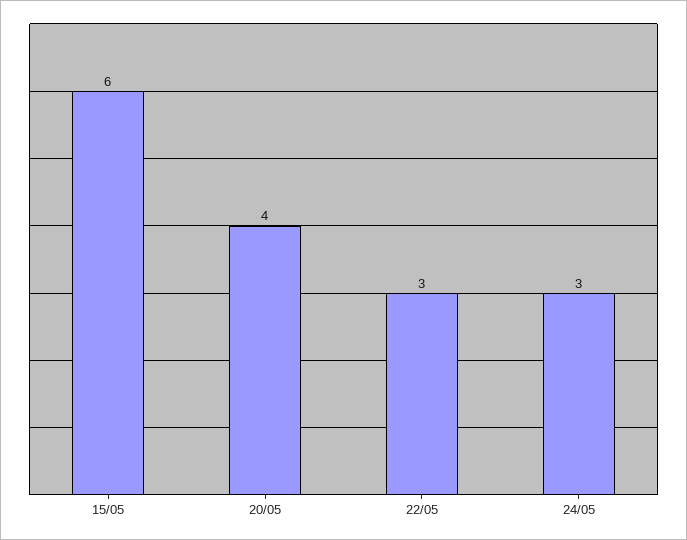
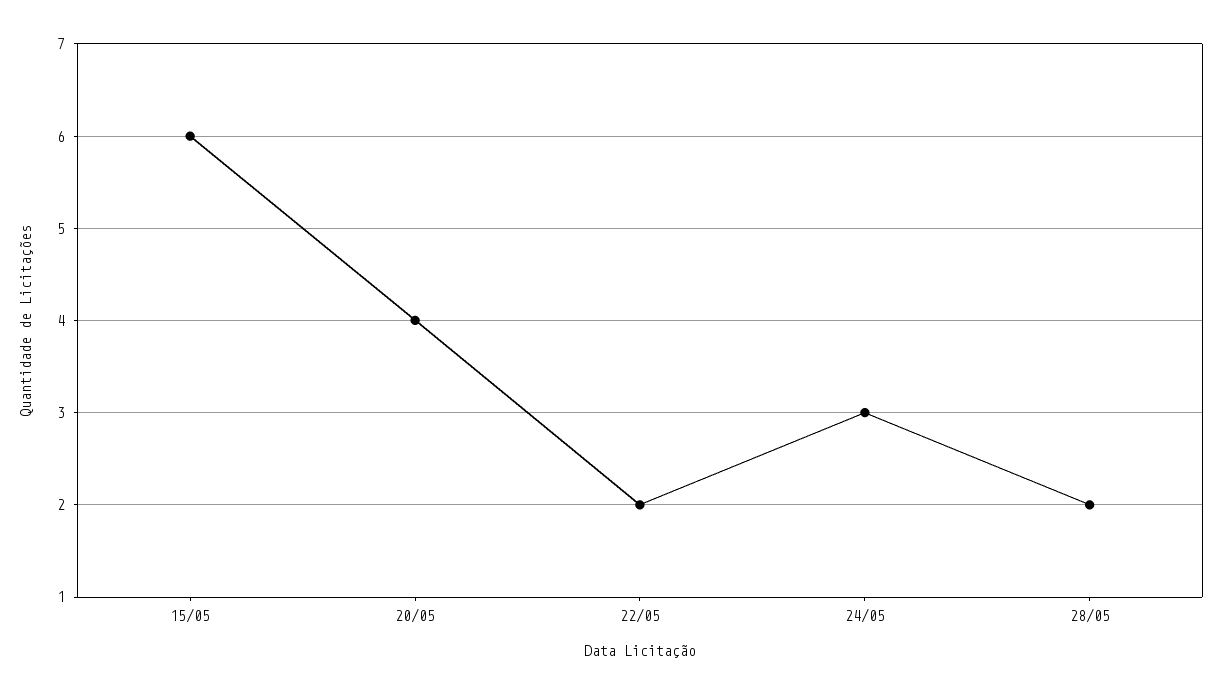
22/05: 3 -> 2
28/05: none -> 2

